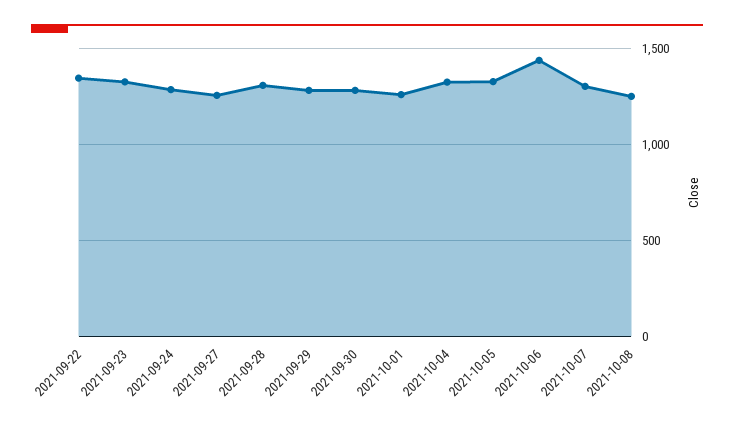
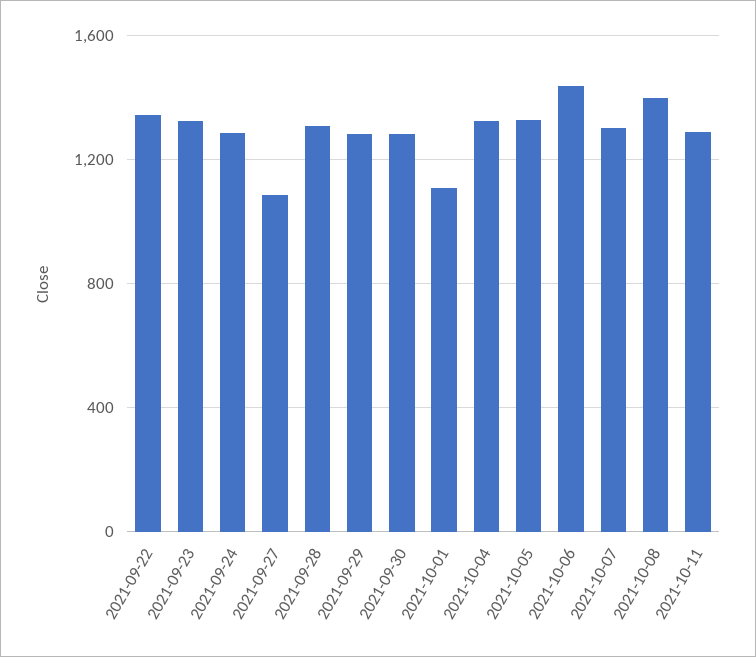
2021-09-27: 1250 -> 1100
2021-10-01: 1250 -> 1100
2021-10-08: 1250 -> 1400
2021-10-11: none -> 1300

